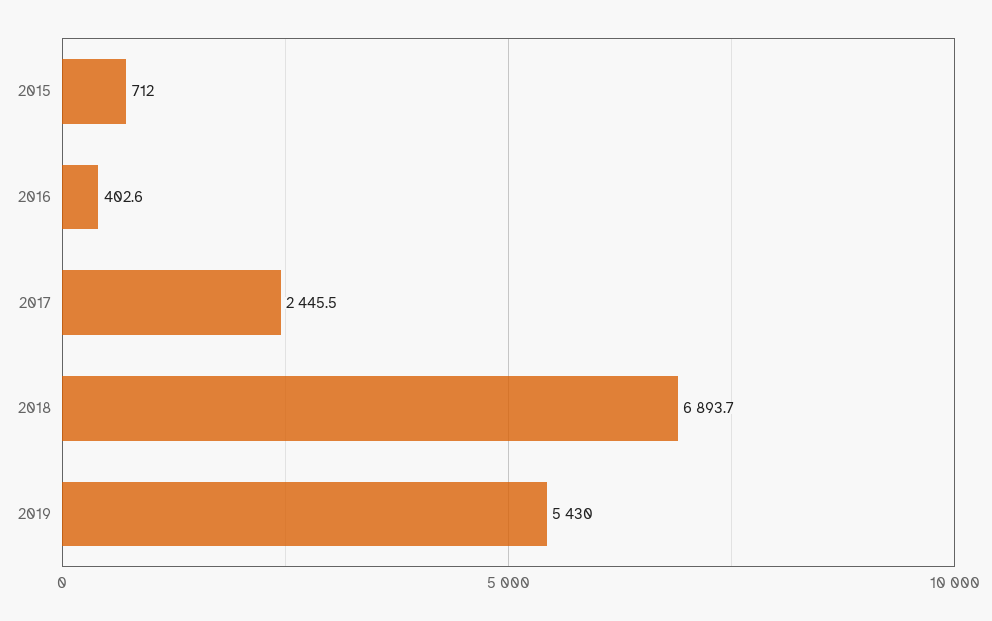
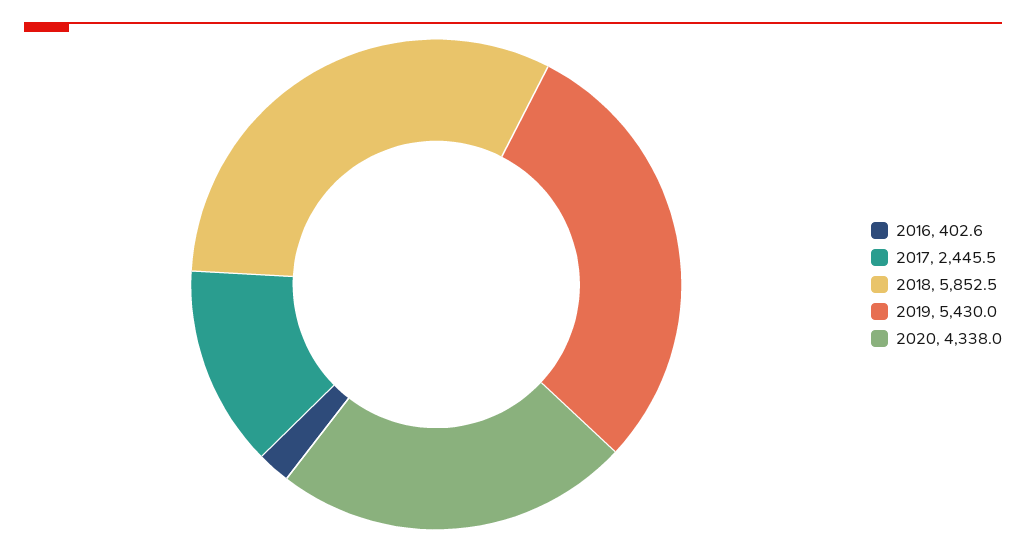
2015: 712 -> none
2018: 6893.7 -> 5852.5
2020: none -> 4338

